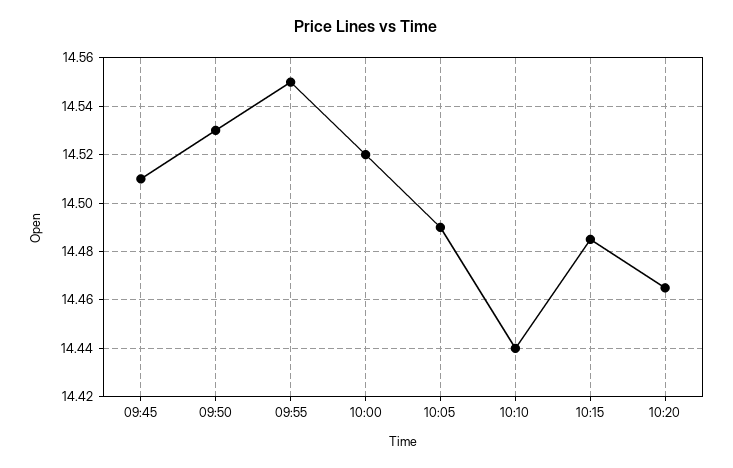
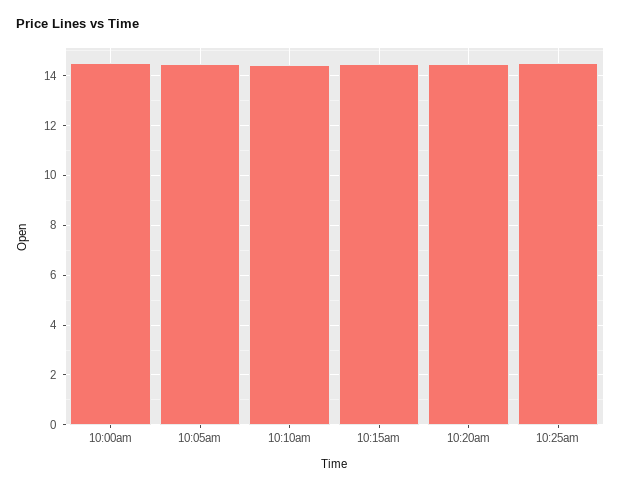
09:45: 14.51 -> none
09:50: 14.53 -> none
09:55: 14.55 -> none
10:25am: none -> 14.5

